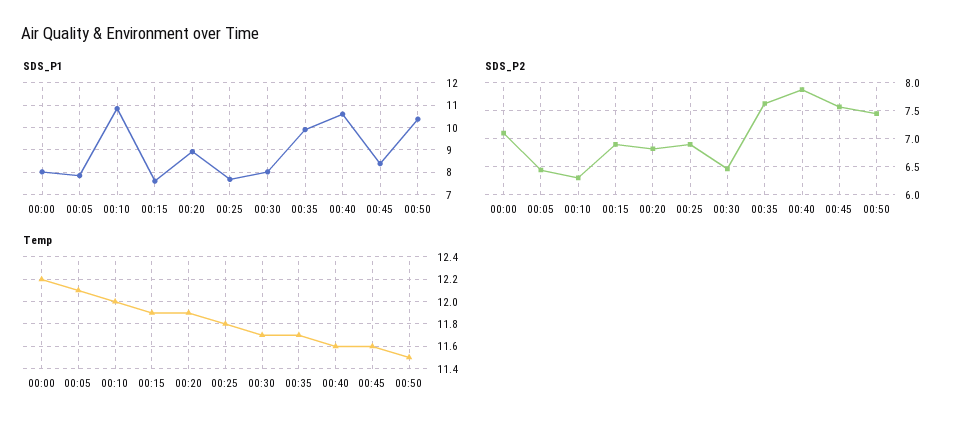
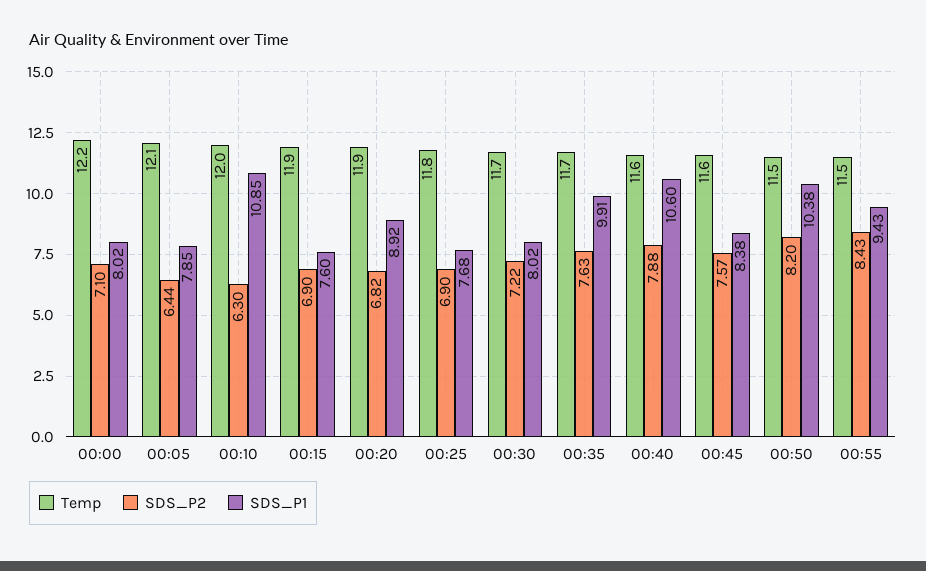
SDS_P2, 00:30: 6.5 -> 7.22
SDS_P2, 00:50: 7.5 -> 8.2
Temp, 00:55: none -> 11.5
SDS_P2, 00:55: none -> 8.43
SDS_P1, 00:55: none -> 9.43

